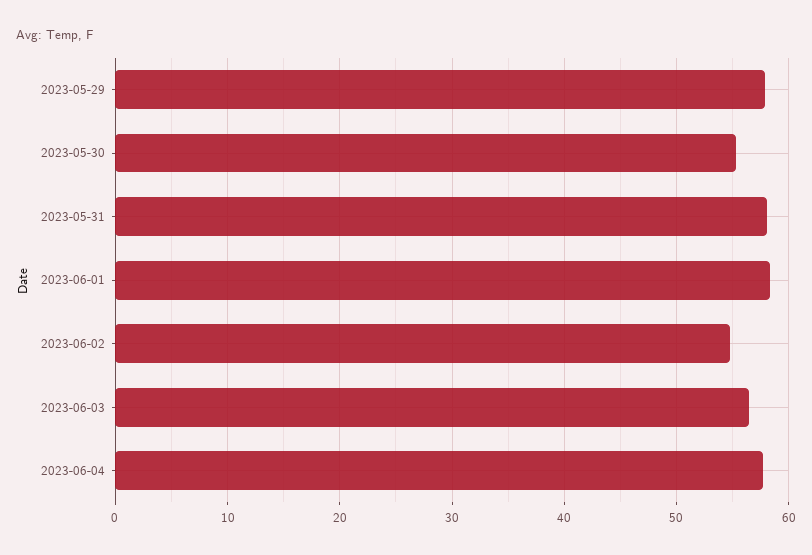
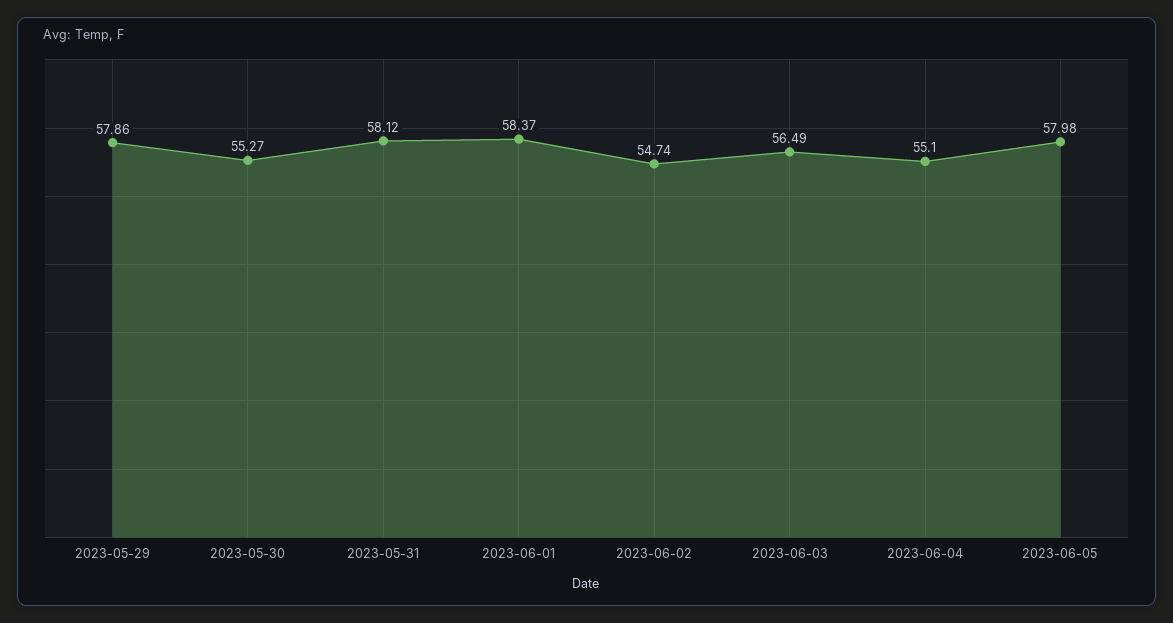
2023-06-04: 58 -> 55.1
2023-06-05: none -> 57.98

